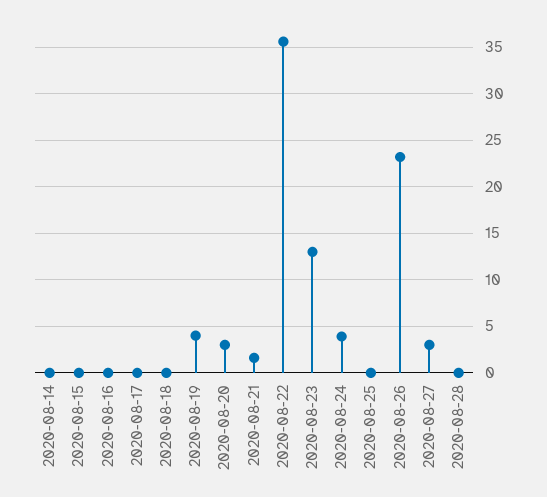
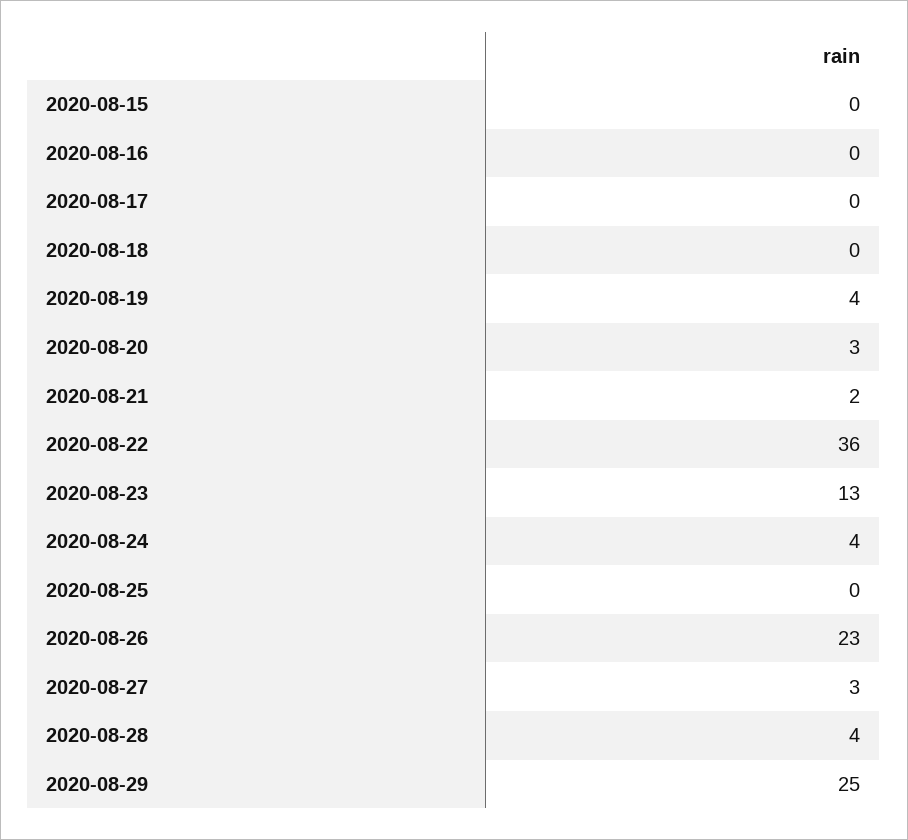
2020-08-14: 0 -> none
2020-08-28: 0 -> 4
2020-08-29: none -> 25

